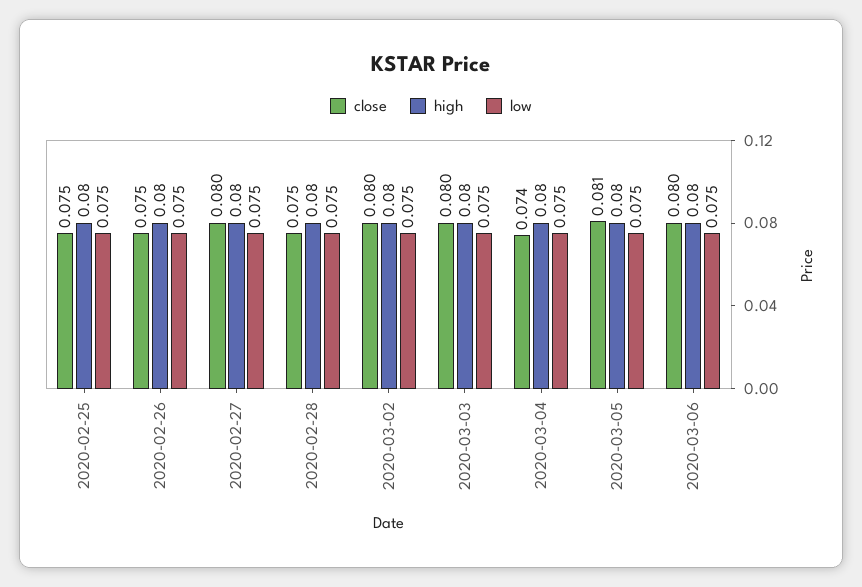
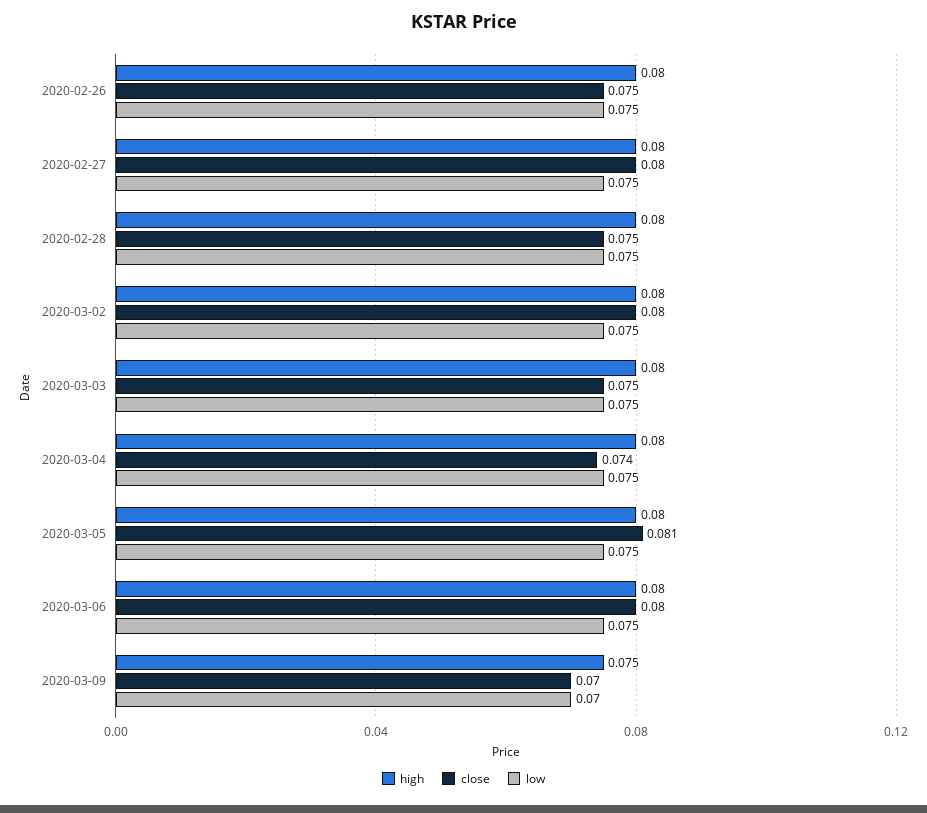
close, 2020-02-25: 0.075 -> none
high, 2020-02-25: 0.08 -> none
low, 2020-02-25: 0.075 -> none
close, 2020-03-03: 0.08 -> 0.075
high, 2020-03-09: none -> 0.075
close, 2020-03-09: none -> 0.07
low, 2020-03-09: none -> 0.07

